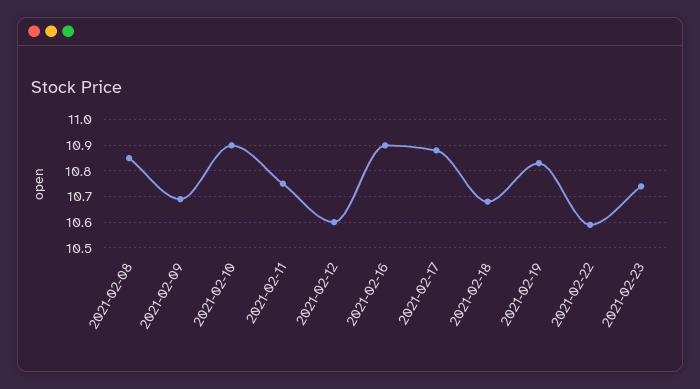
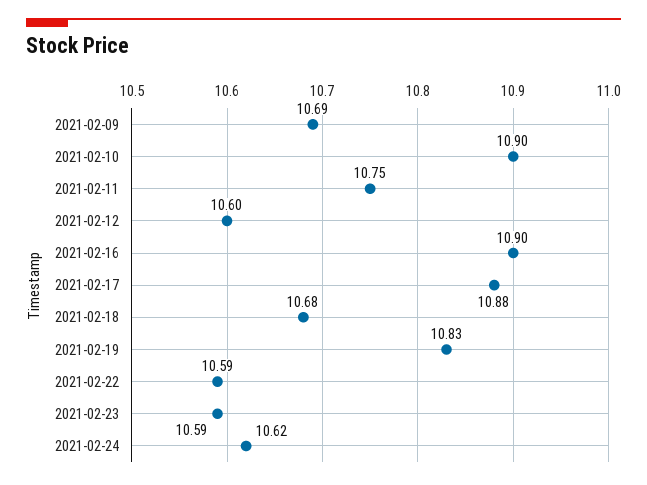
2021-02-08: 10.85 -> none
2021-02-23: 10.75 -> 10.59
2021-02-24: none -> 10.62

